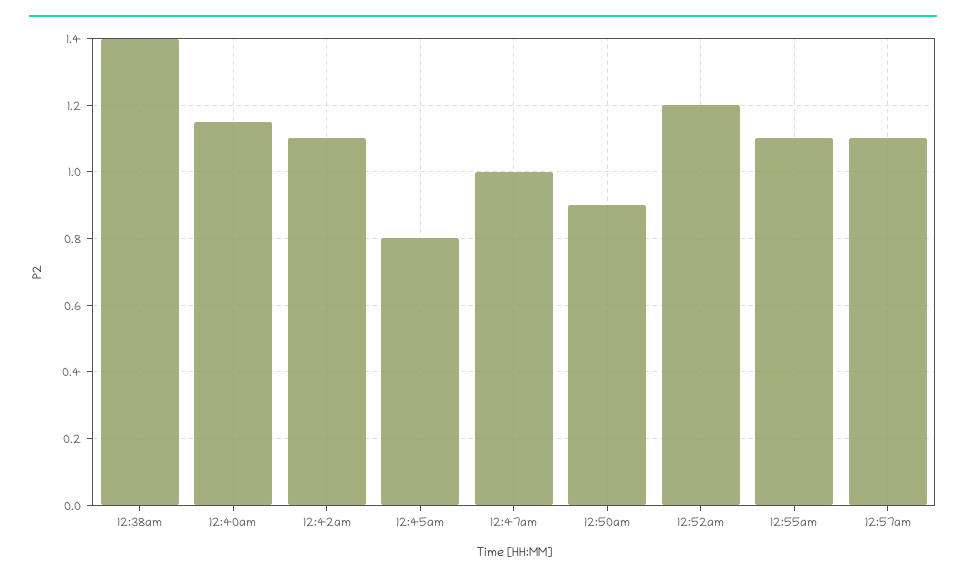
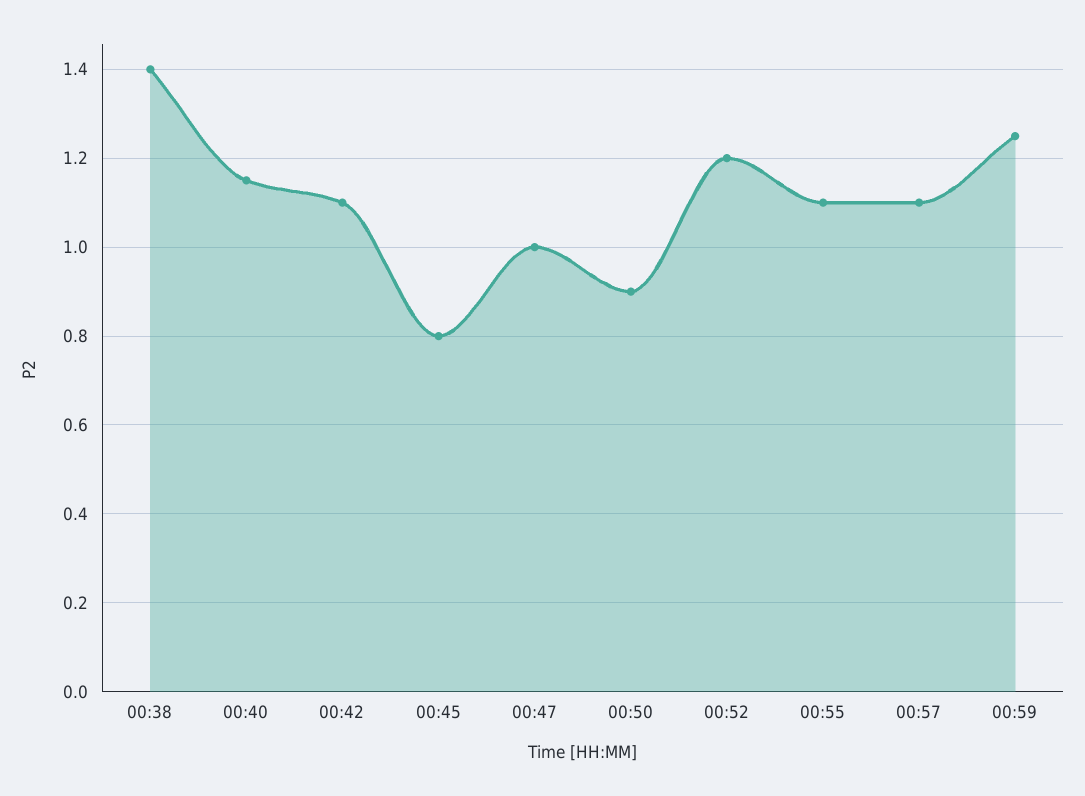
00:59: none -> 1.25

